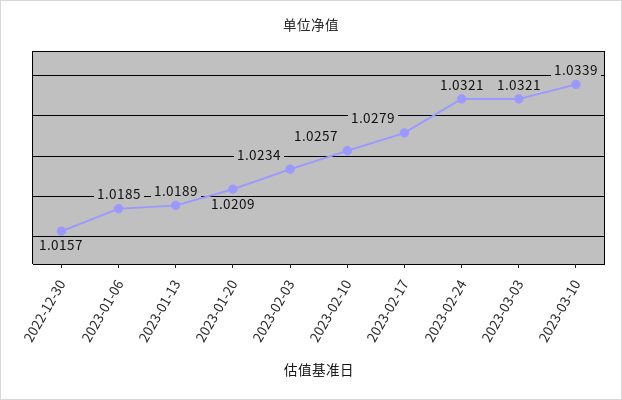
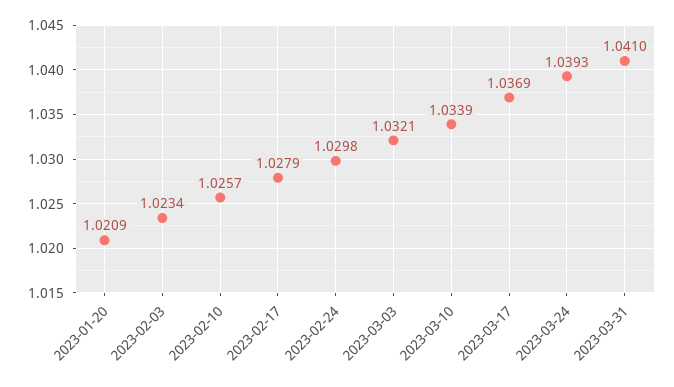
2022-12-30: 1.0157 -> none
2023-01-06: 1.0185 -> none
2023-01-13: 1.0189 -> none
2023-02-24: 1.0321 -> 1.0298
2023-03-17: none -> 1.0369
2023-03-24: none -> 1.0393
2023-03-31: none -> 1.041

